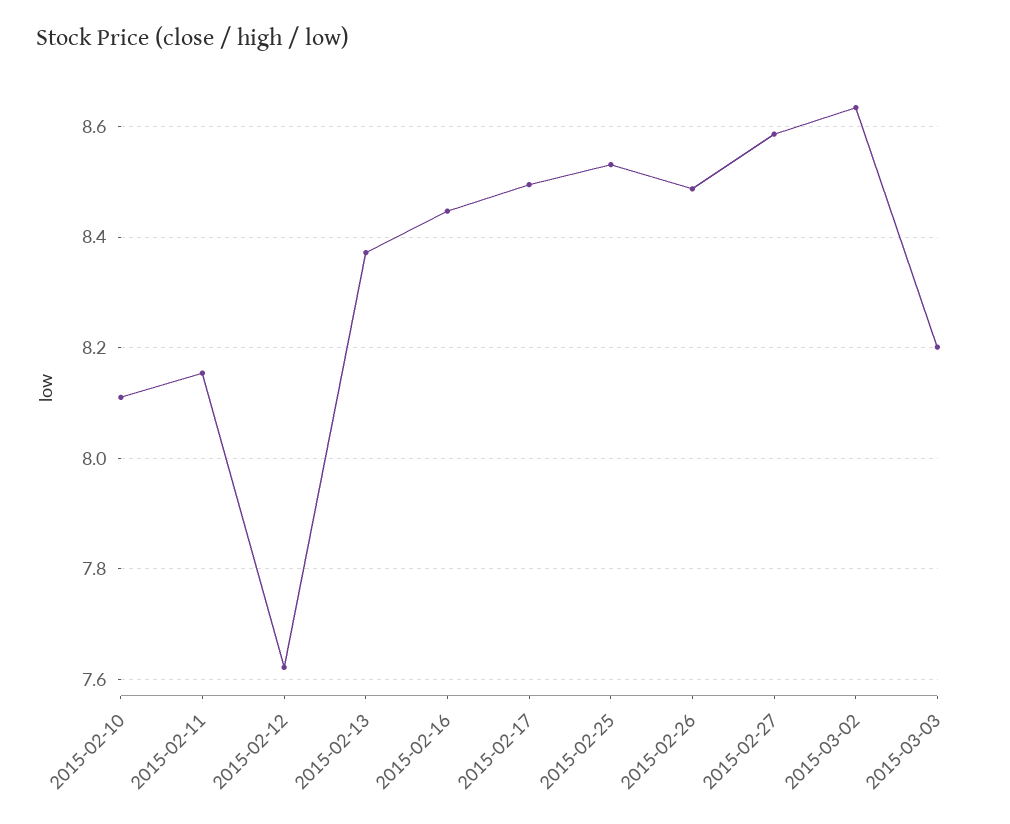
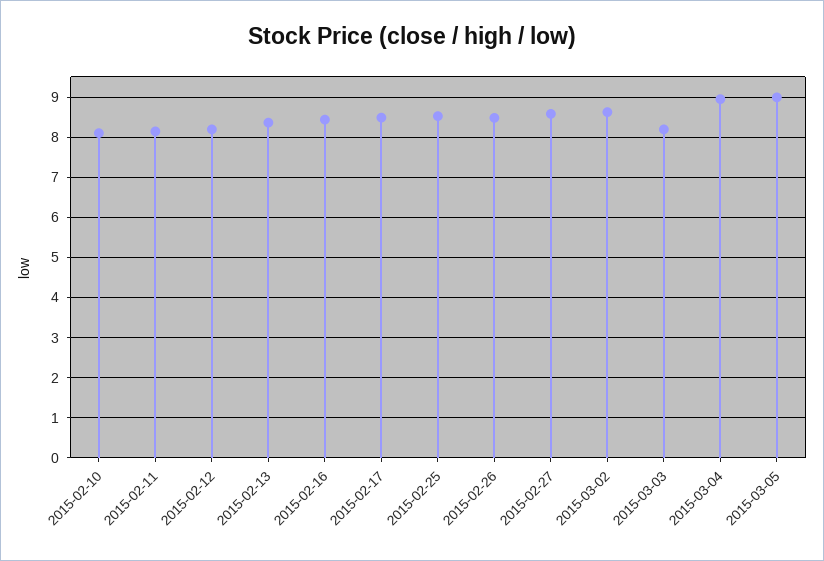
2015-02-12: 7.62 -> 8.2
2015-03-04: none -> 9
2015-03-05: none -> 9

